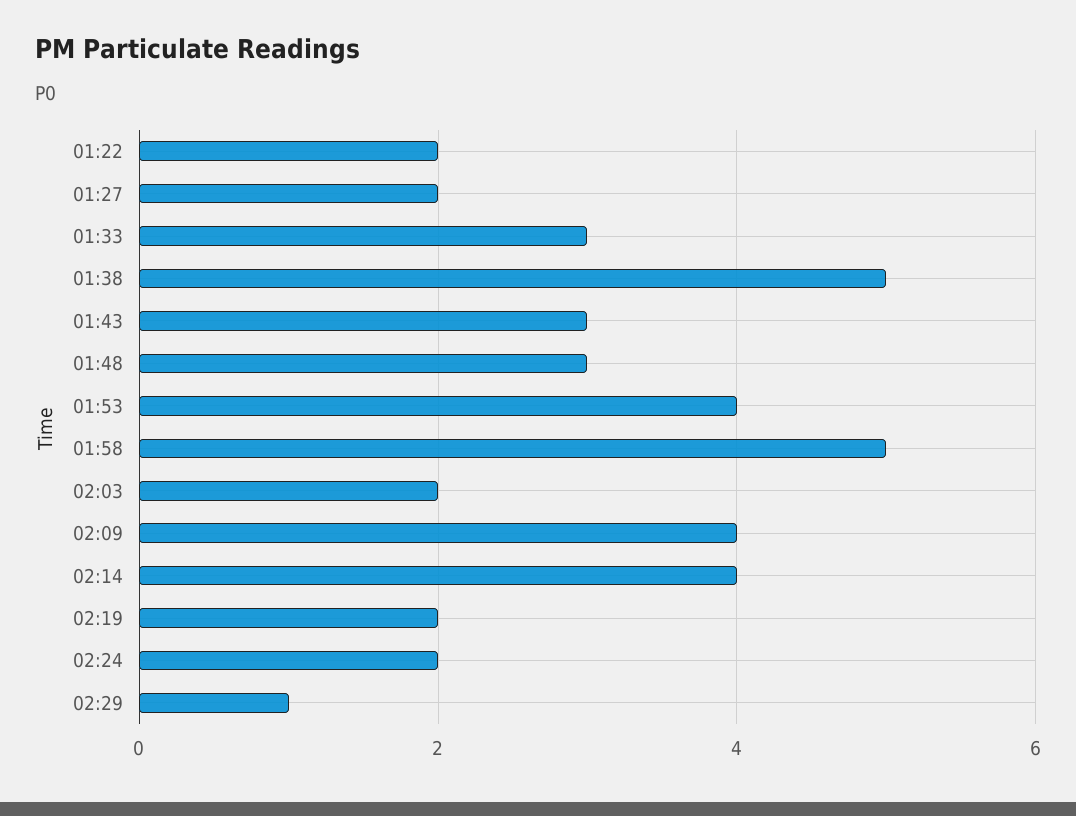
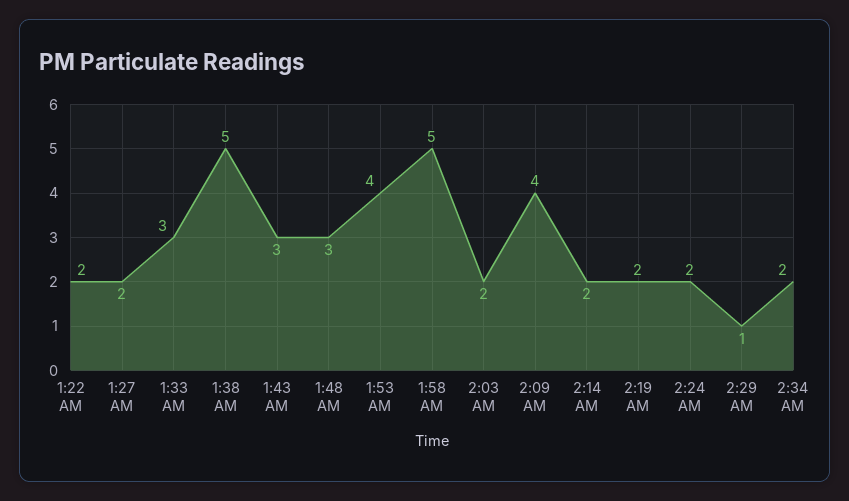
02:14: 4 -> 2
2:34 AM: none -> 2

